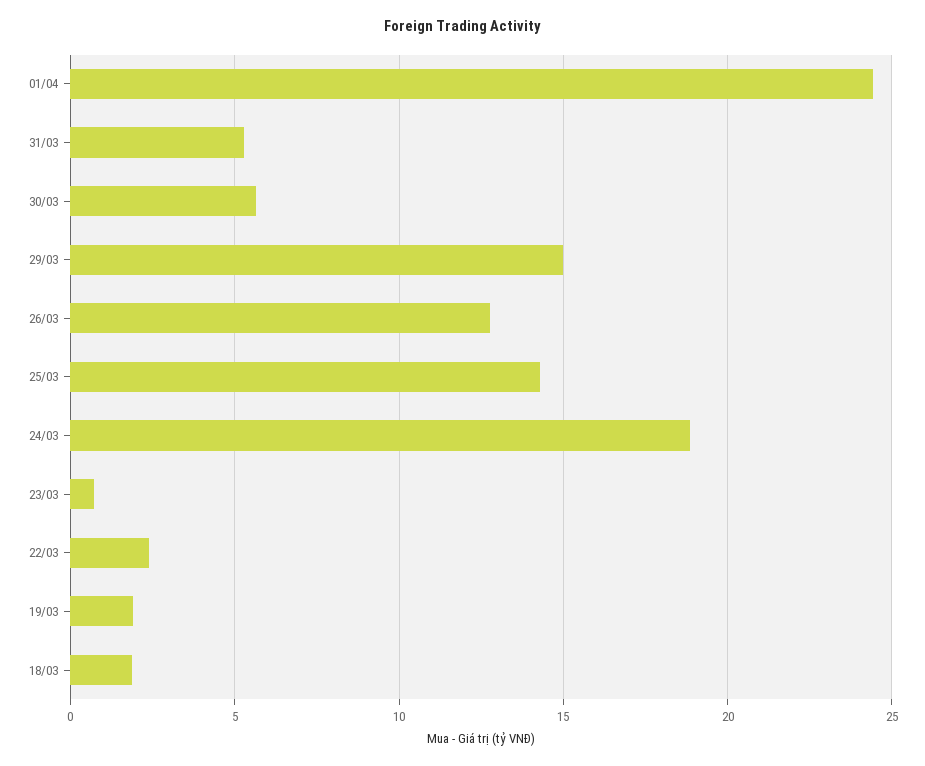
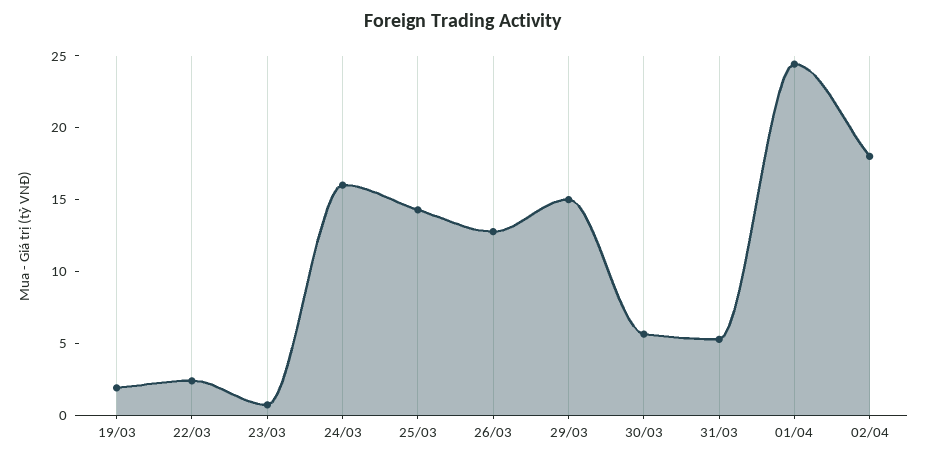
24/03: 19 -> 16
18/03: 2 -> none
02/04: none -> 18

